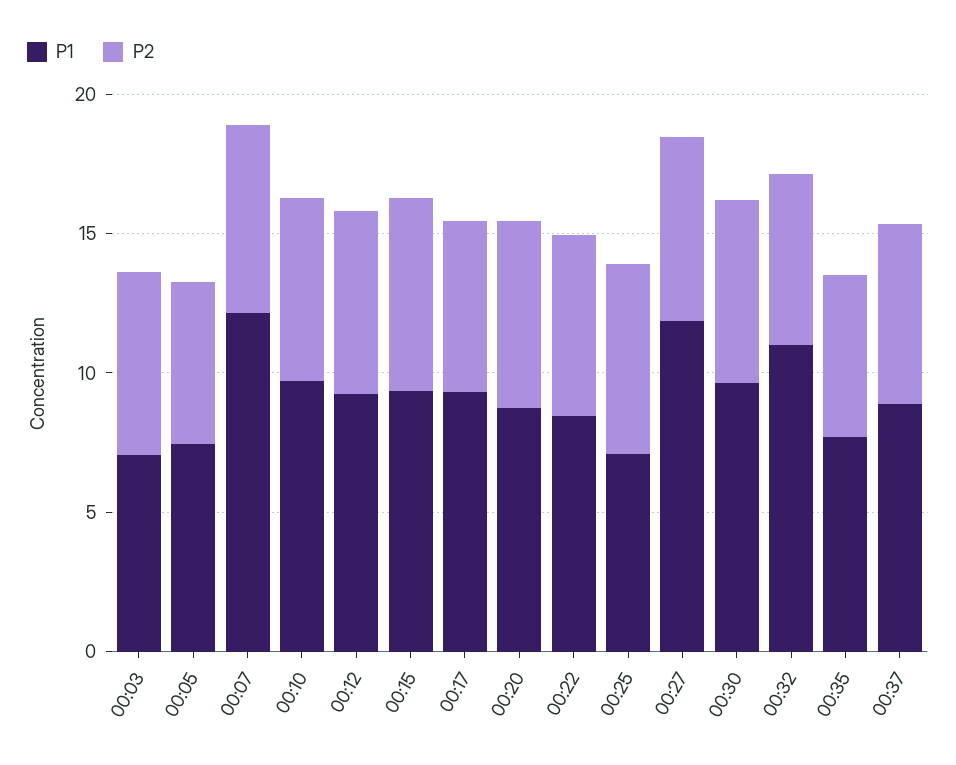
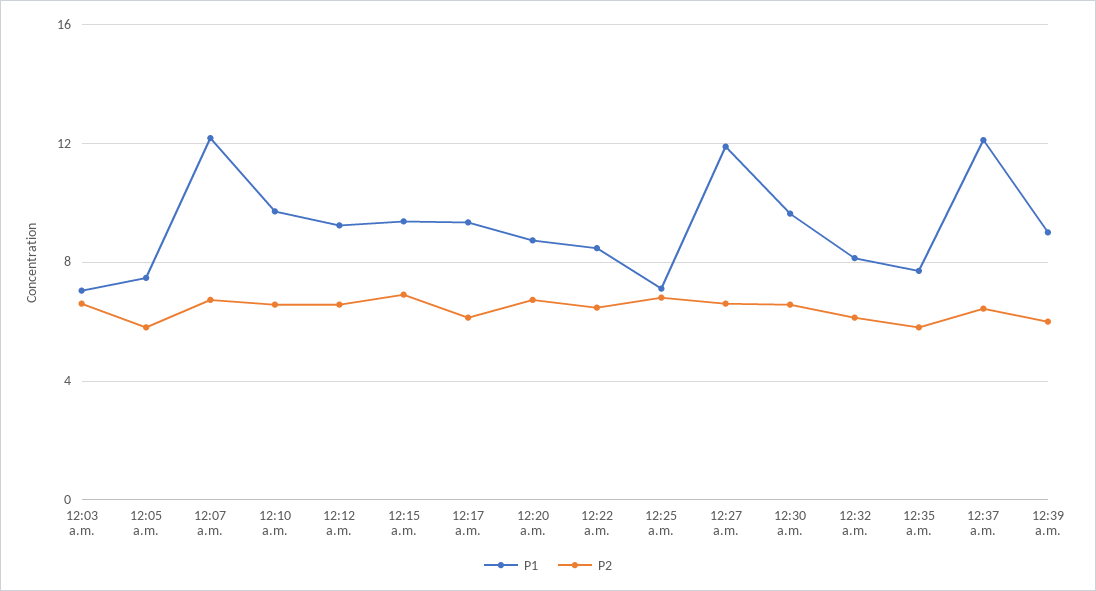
P1, 00:32: 11 -> 8
P1, 00:37: 9 -> 12
P1, 12:39 a.m.: none -> 9
P2, 12:39 a.m.: none -> 6

